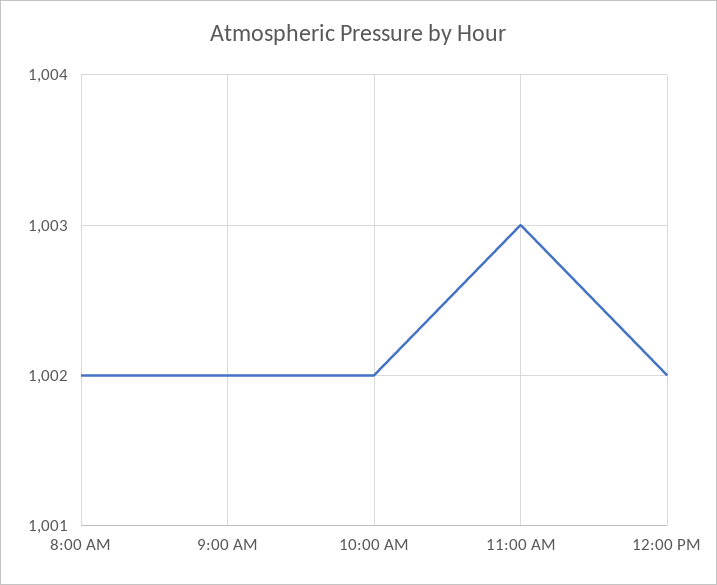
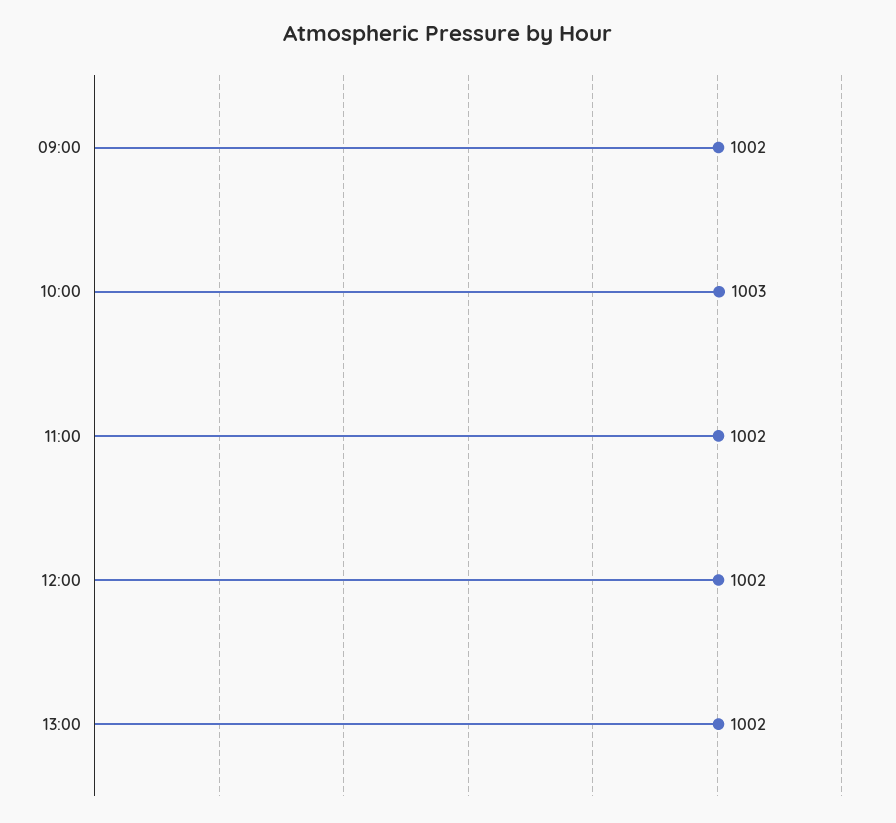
8:00 AM: 1002 -> none
10:00 AM: 1002 -> 1003
11:00 AM: 1003 -> 1002
13:00: none -> 1002

